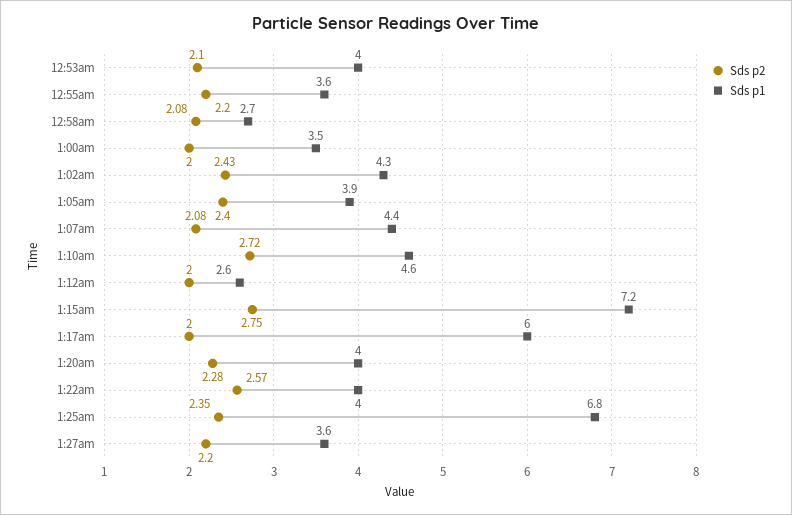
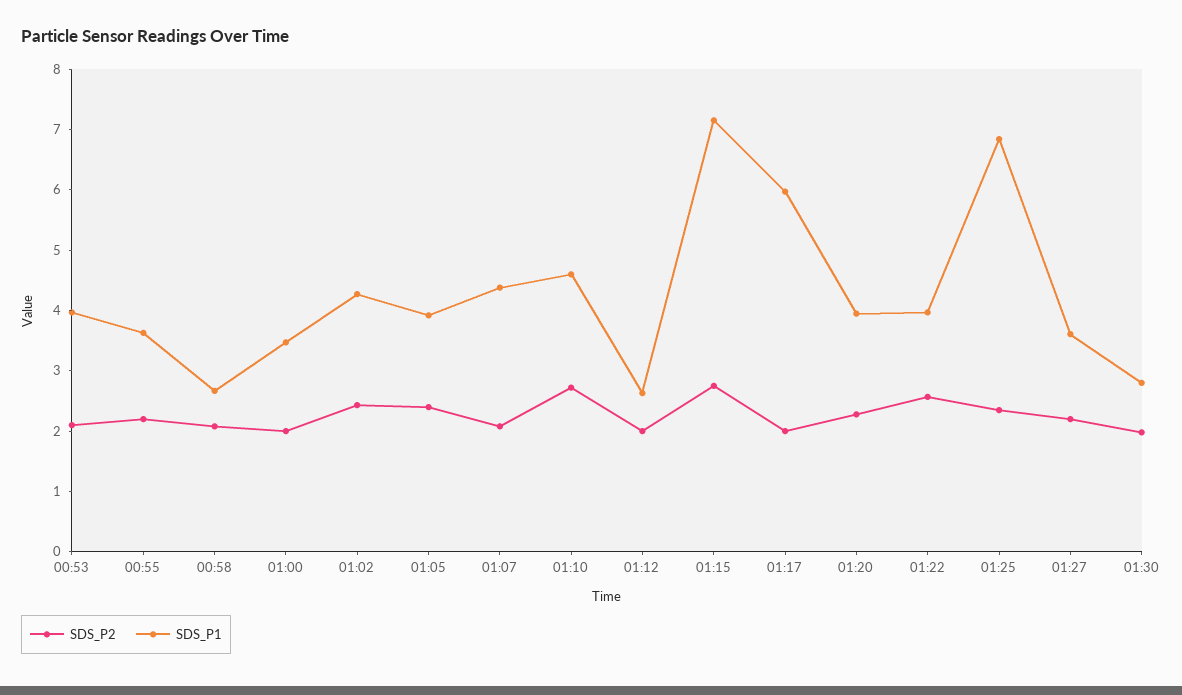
Sds p2, 01:30: none -> 2
Sds p1, 01:30: none -> 2.8

